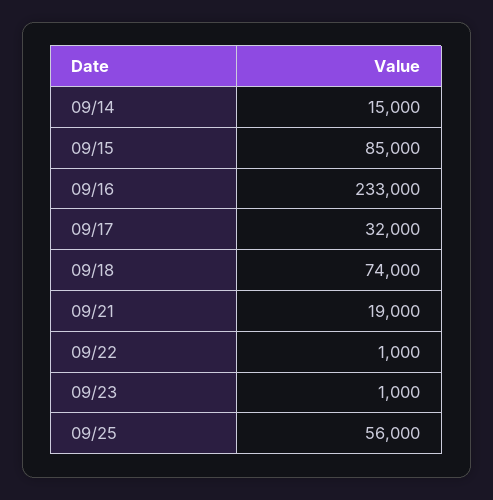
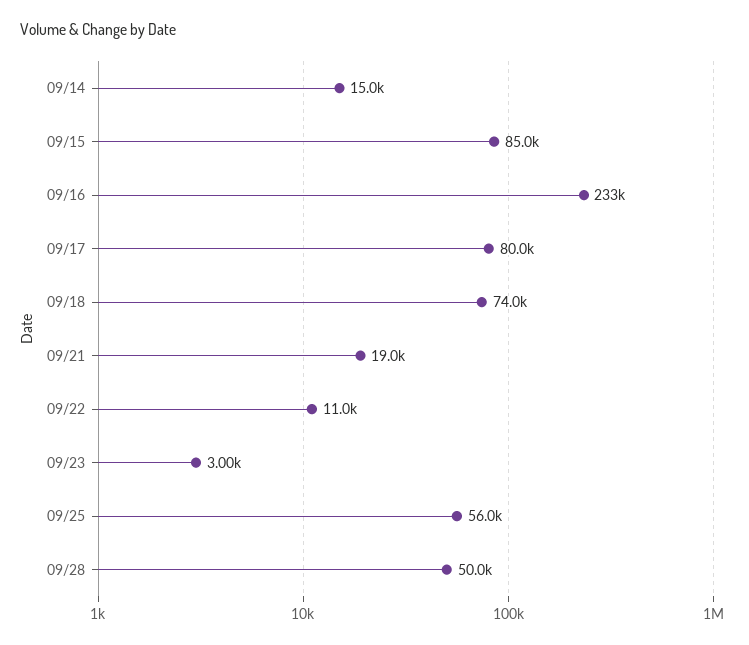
09/17: 32000 -> 80000
09/22: 1000 -> 11000
09/23: 1000 -> 3000
09/28: none -> 50000

